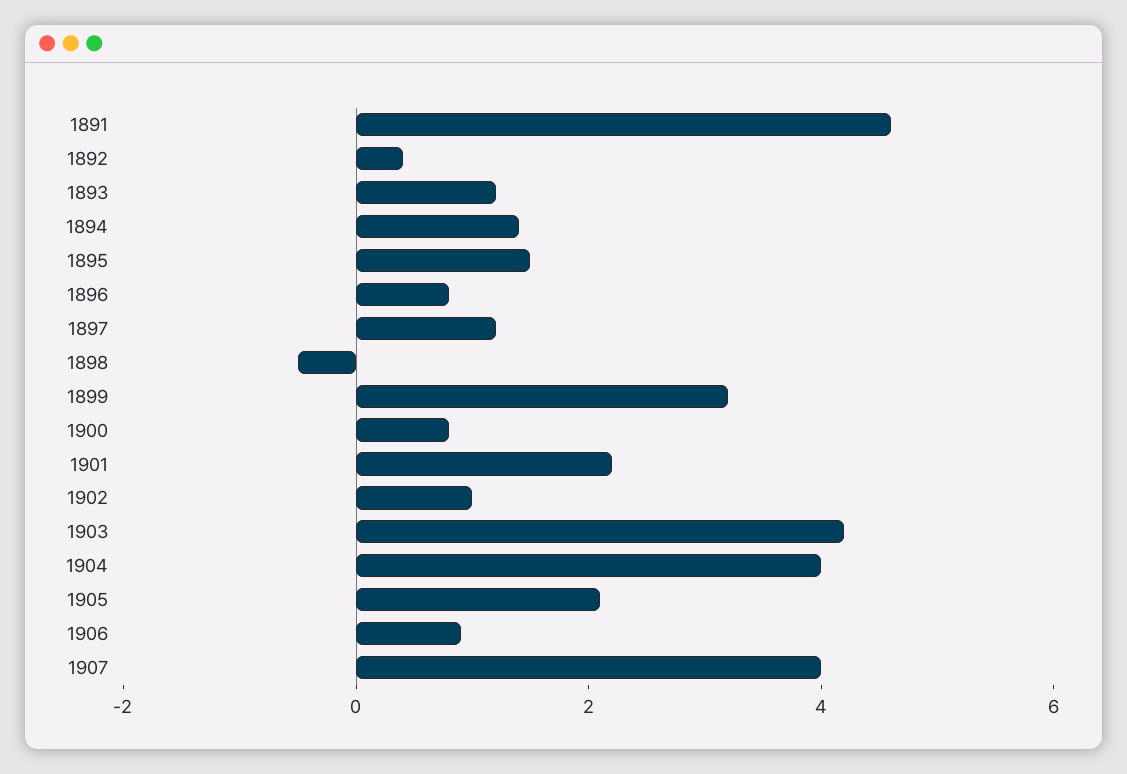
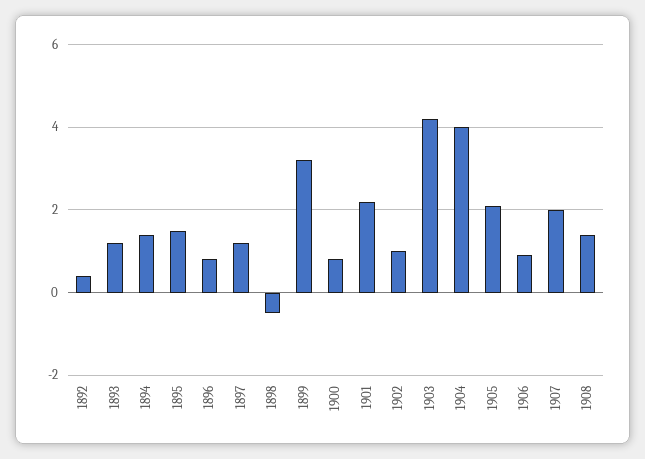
1891: 4.5 -> none
1907: 4 -> 2
1908: none -> 1.5

